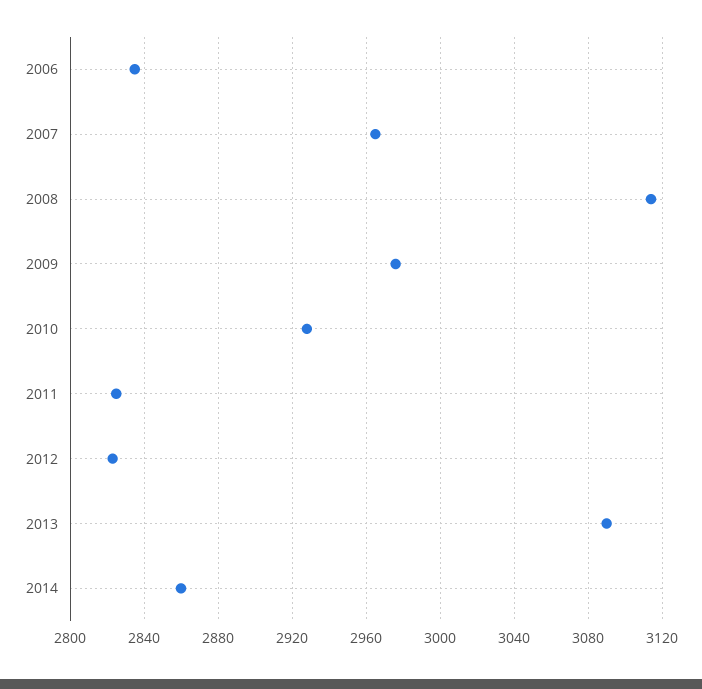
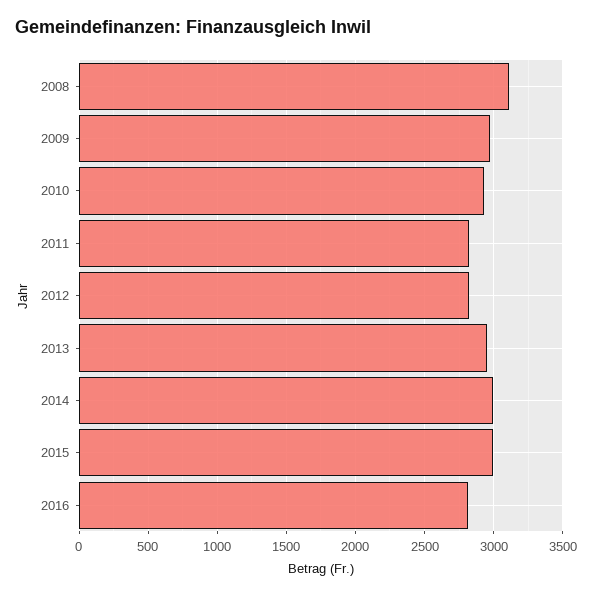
2006: 2835 -> none
2007: 2965 -> none
2013: 3090 -> 2950
2014: 2860 -> 3000
2015: none -> 3000
2016: none -> 2800

